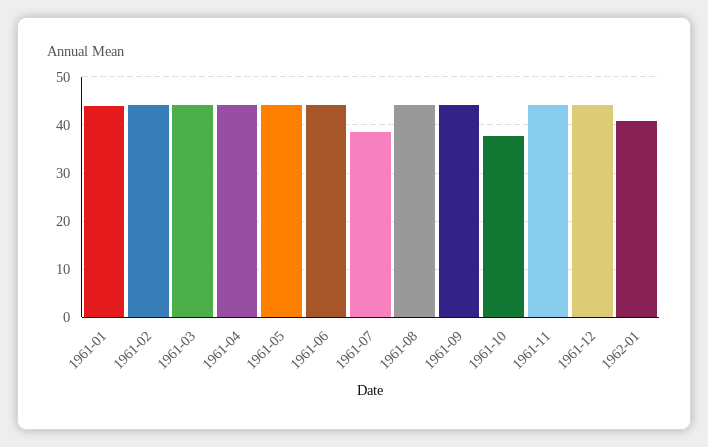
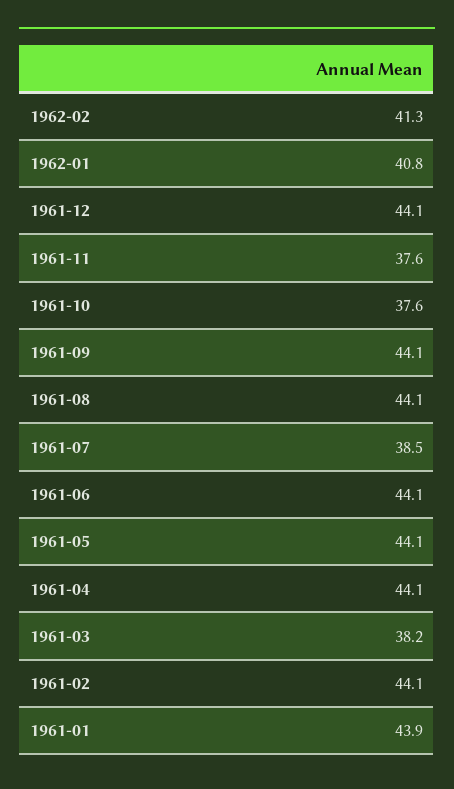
1961-03: 44 -> 38.2
1961-11: 44 -> 37.6
1962-02: none -> 41.3

